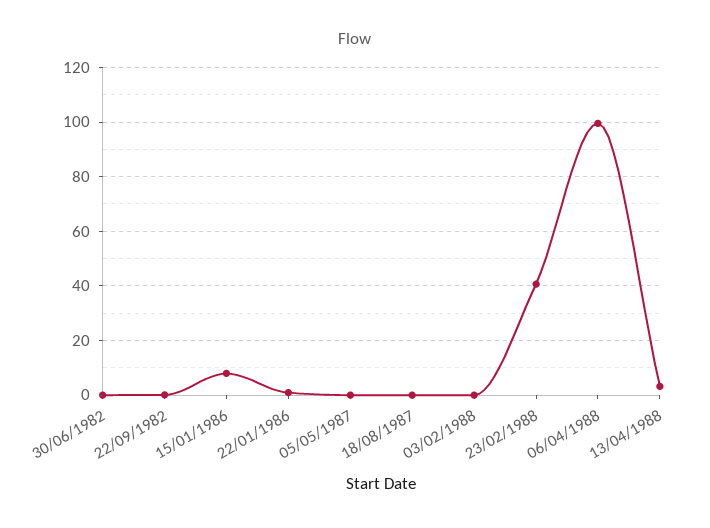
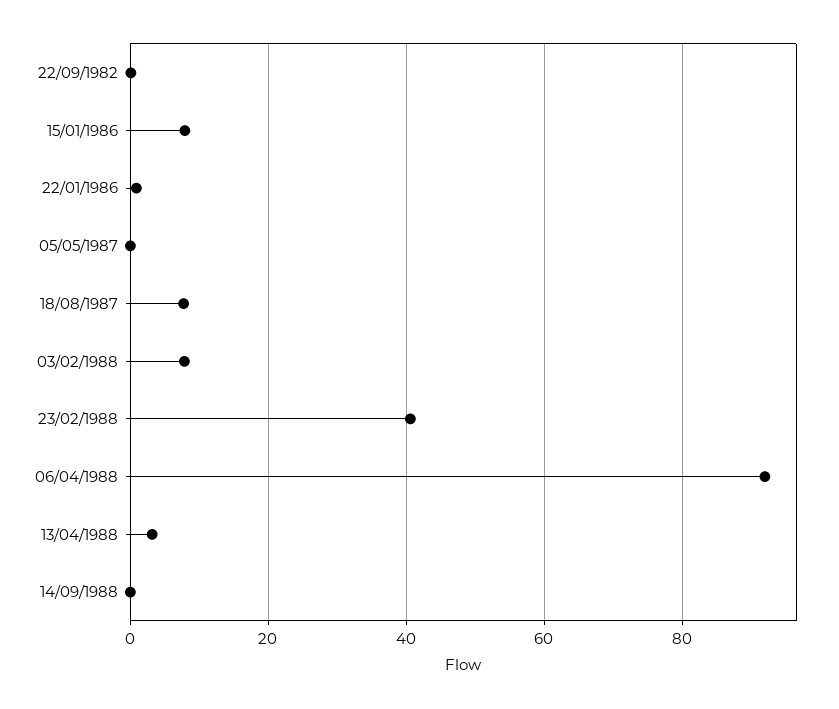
30/06/1982: 0 -> none
18/08/1987: 0 -> 8
03/02/1988: 0 -> 8
06/04/1988: 100 -> 92
14/09/1988: none -> 0

